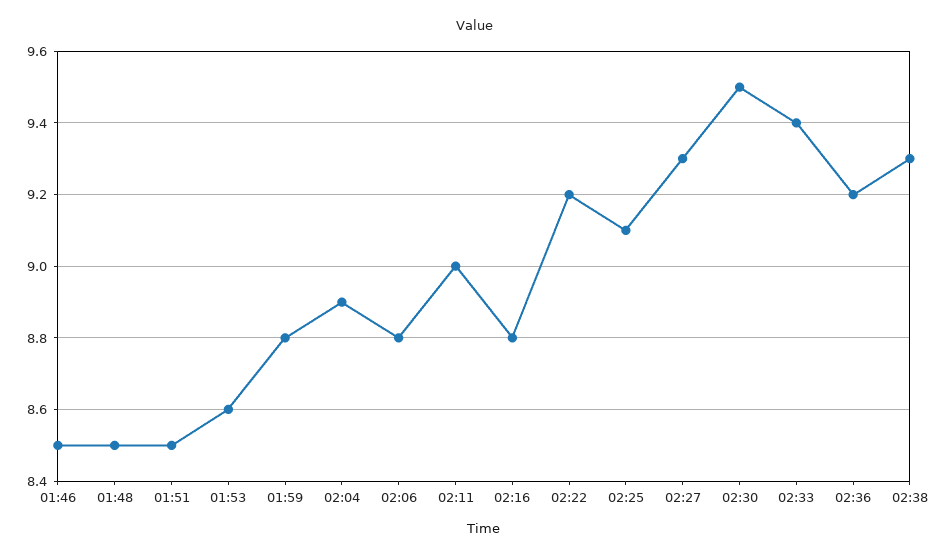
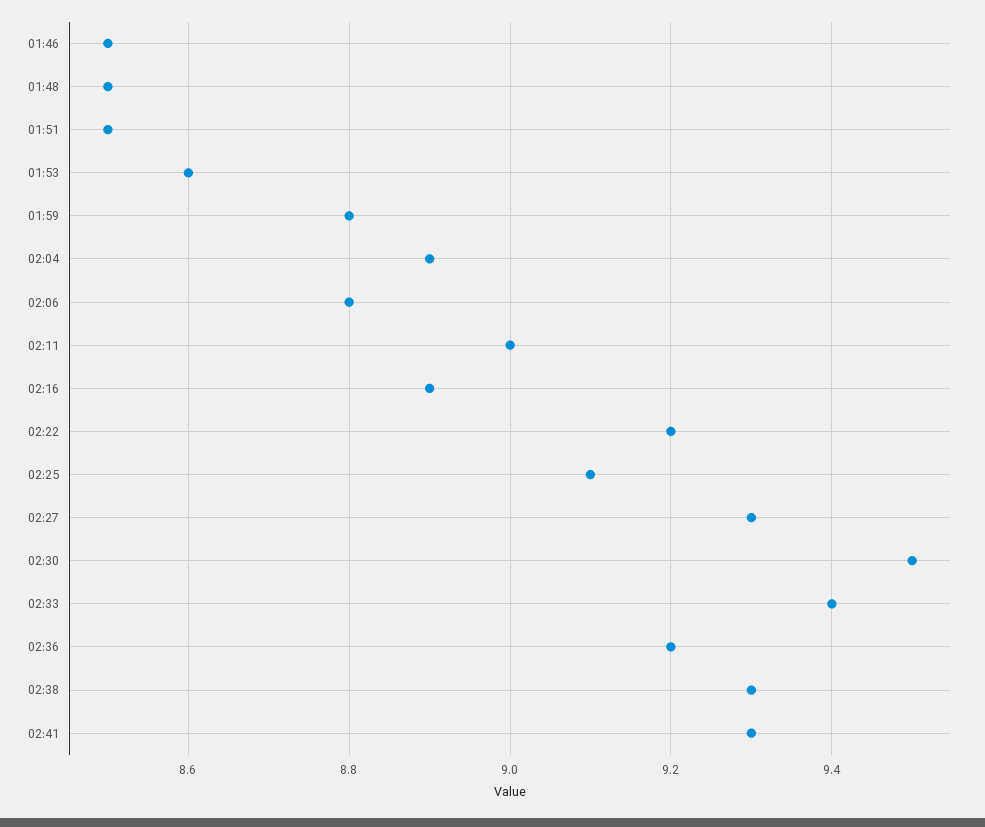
02:16: 8.8 -> 8.9
02:41: none -> 9.3

